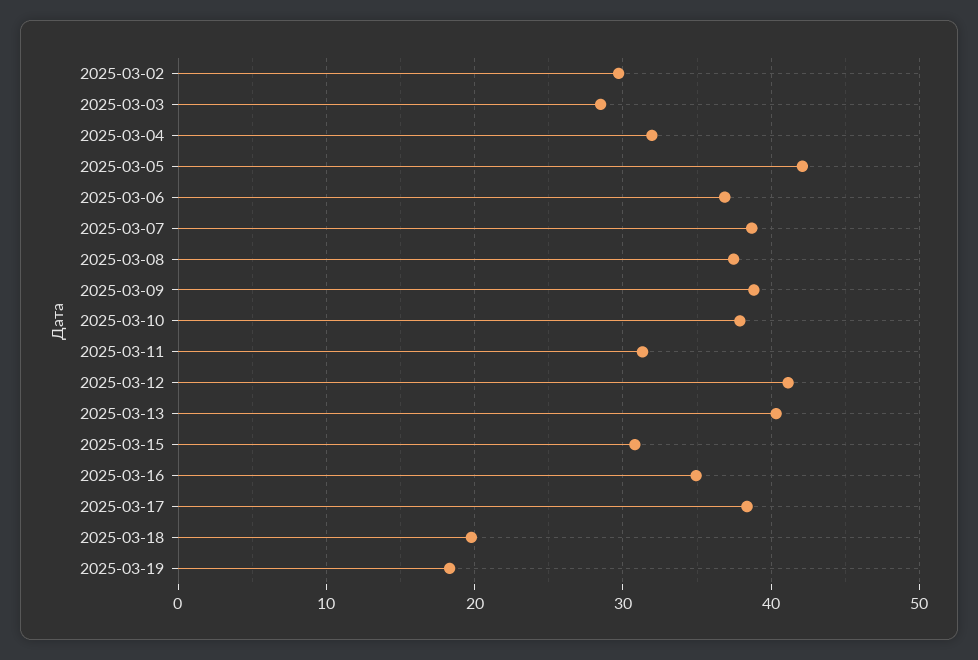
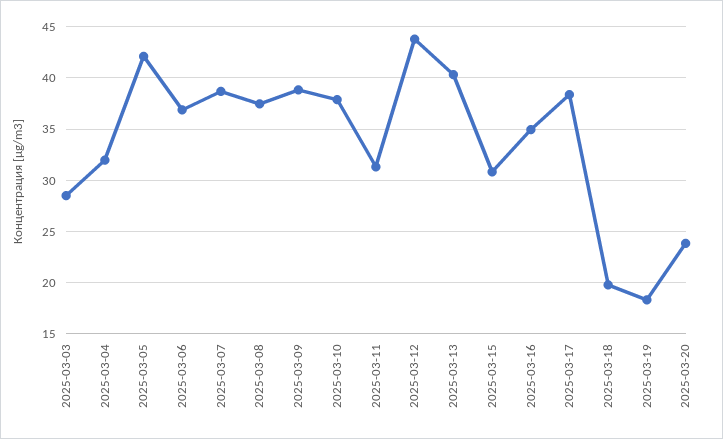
2025-03-02: 30 -> none
2025-03-12: 41 -> 44
2025-03-20: none -> 24

